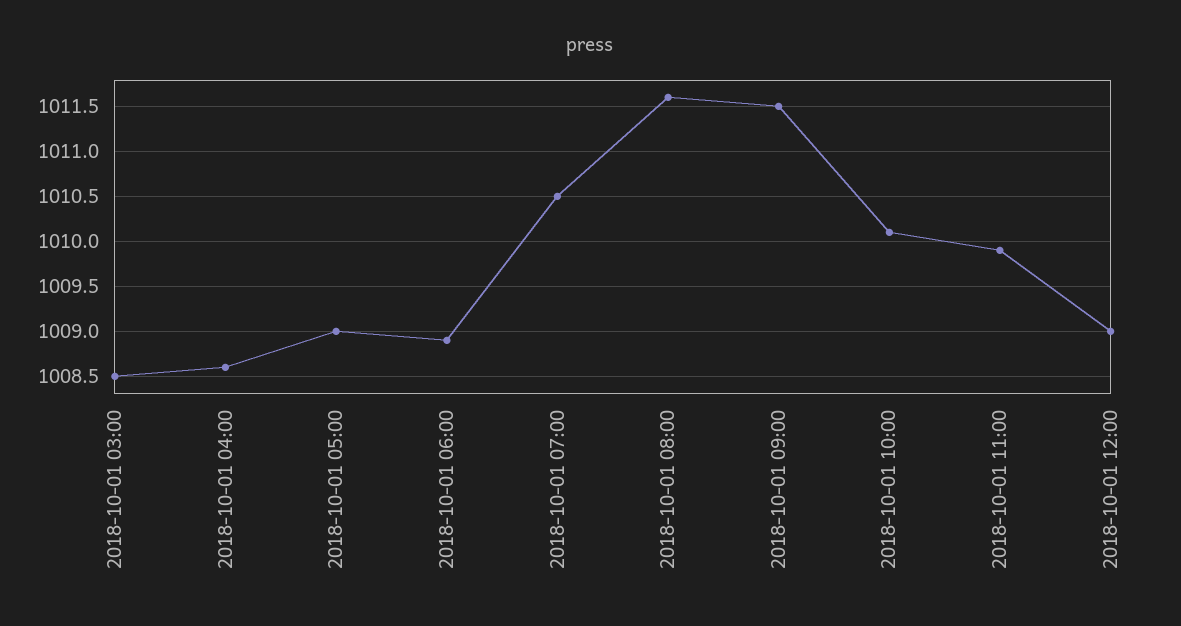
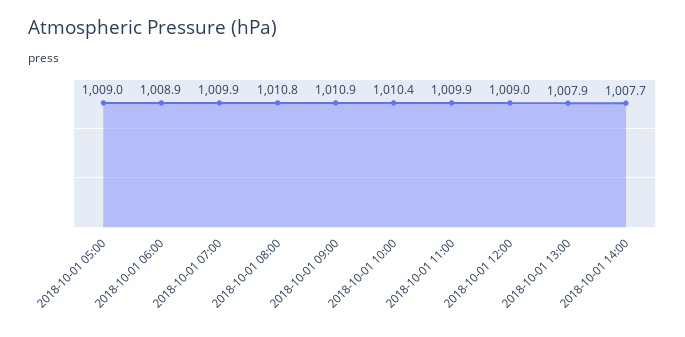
2018-10-01 03:00: 1008.5 -> none
2018-10-01 04:00: 1008.6 -> none
2018-10-01 07:00: 1010.5 -> 1009.9
2018-10-01 08:00: 1011.6 -> 1010.8
2018-10-01 09:00: 1011.5 -> 1010.9
2018-10-01 10:00: 1010.1 -> 1010.4
2018-10-01 13:00: none -> 1007.9
2018-10-01 14:00: none -> 1007.7

